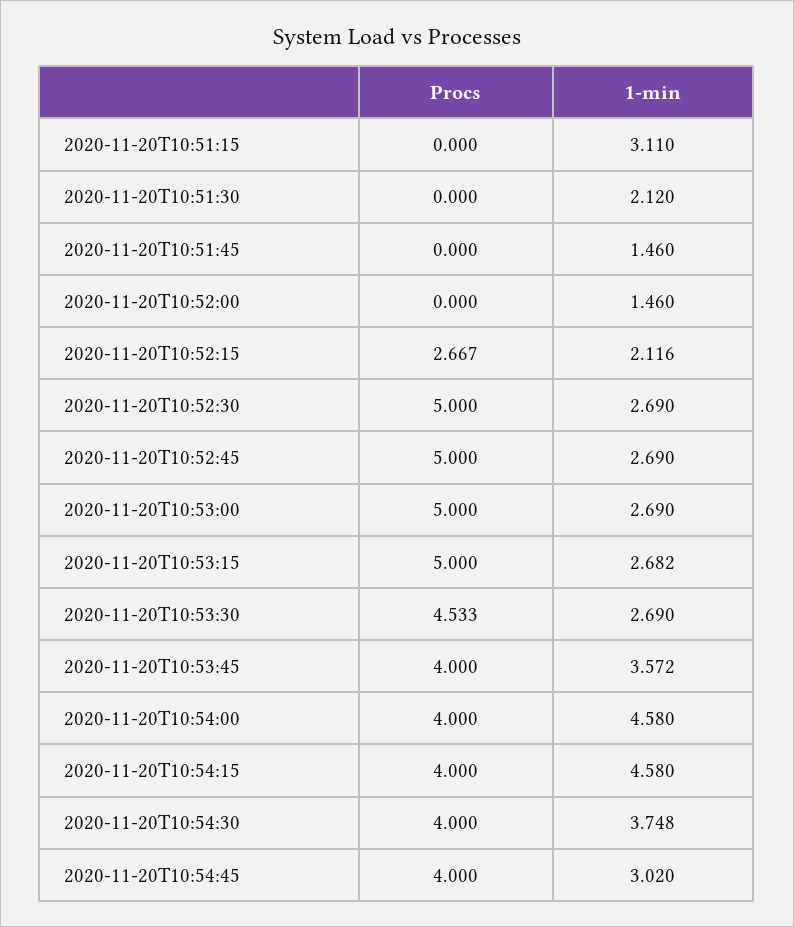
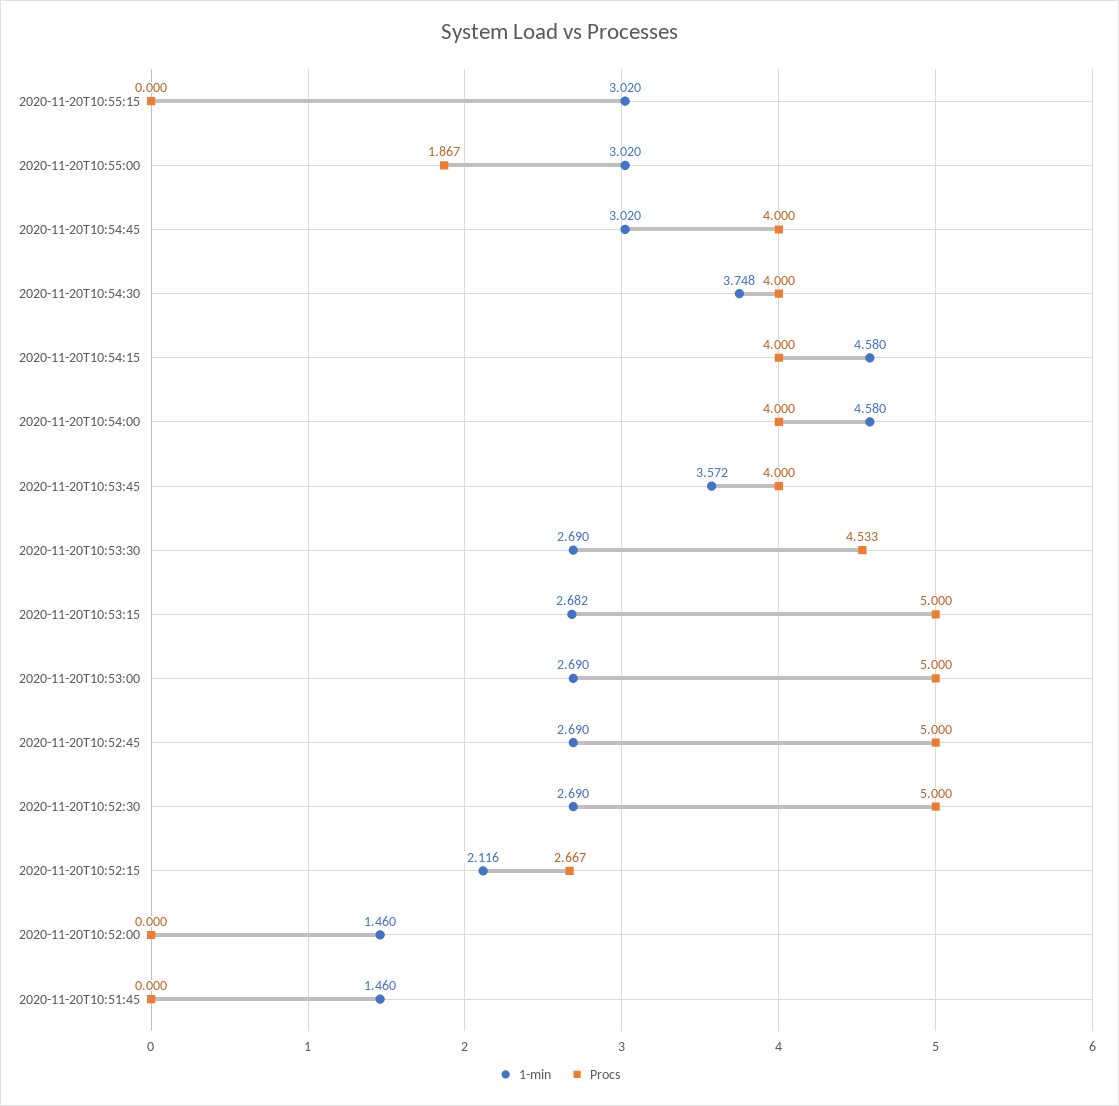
Procs, 2020-11-20T10:51:15: 0 -> none
1-min, 2020-11-20T10:51:15: 3.11 -> none
Procs, 2020-11-20T10:51:30: 0 -> none
1-min, 2020-11-20T10:51:30: 2.12 -> none
1-min, 2020-11-20T10:55:15: none -> 3.02
Procs, 2020-11-20T10:55:15: none -> 0
1-min, 2020-11-20T10:55:00: none -> 3.02
Procs, 2020-11-20T10:55:00: none -> 1.867

